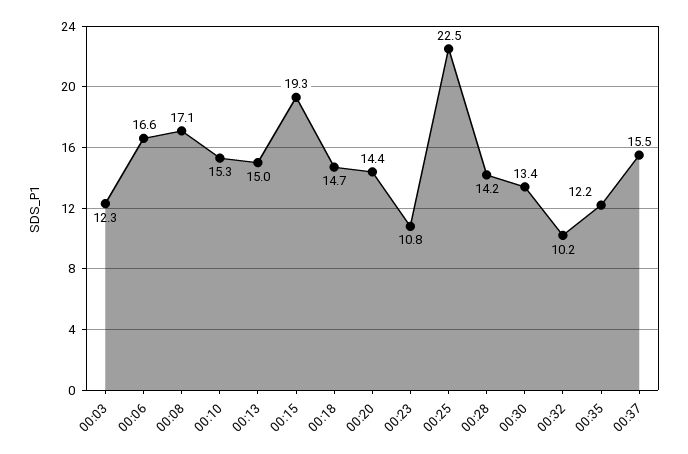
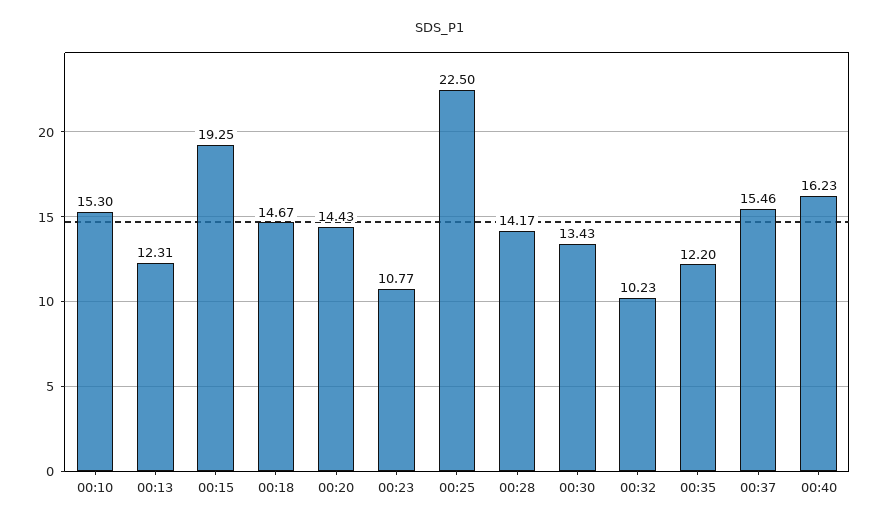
00:03: 12.3 -> none
00:06: 16.6 -> none
00:08: 17.1 -> none
00:13: 15 -> 12.31
00:40: none -> 16.23

